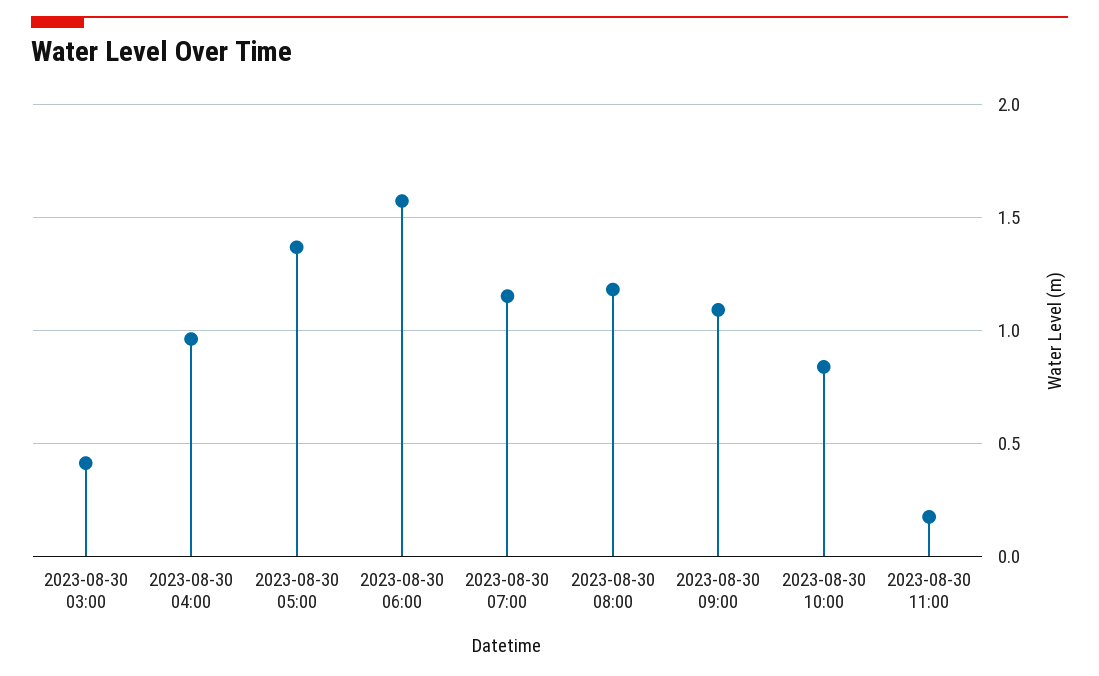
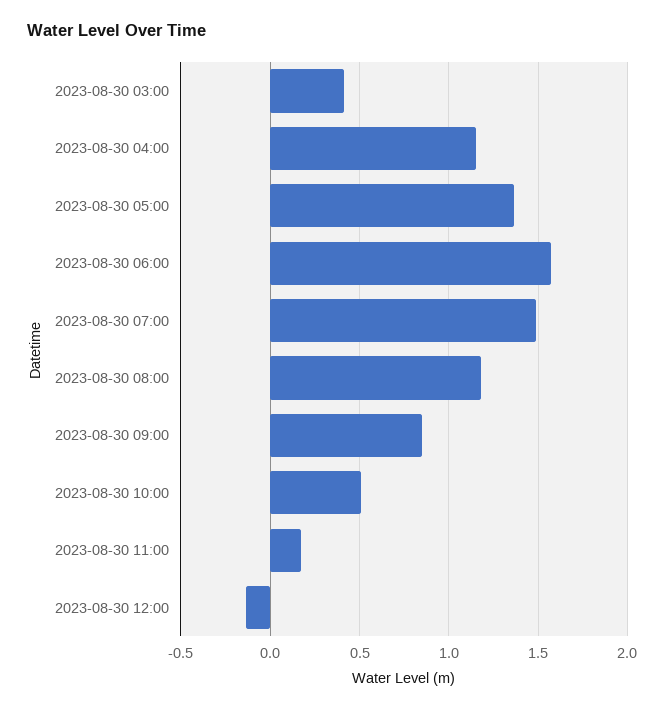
2023-08-30 04:00: 0.95 -> 1.15
2023-08-30 07:00: 1.15 -> 1.5
2023-08-30 09:00: 1.1 -> 0.85
2023-08-30 10:00: 0.85 -> 0.5
2023-08-30 12:00: none -> -0.15

